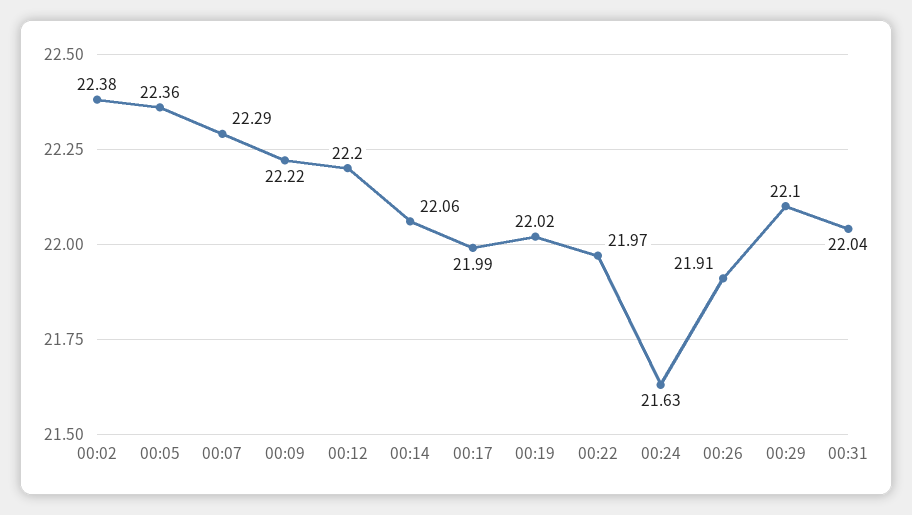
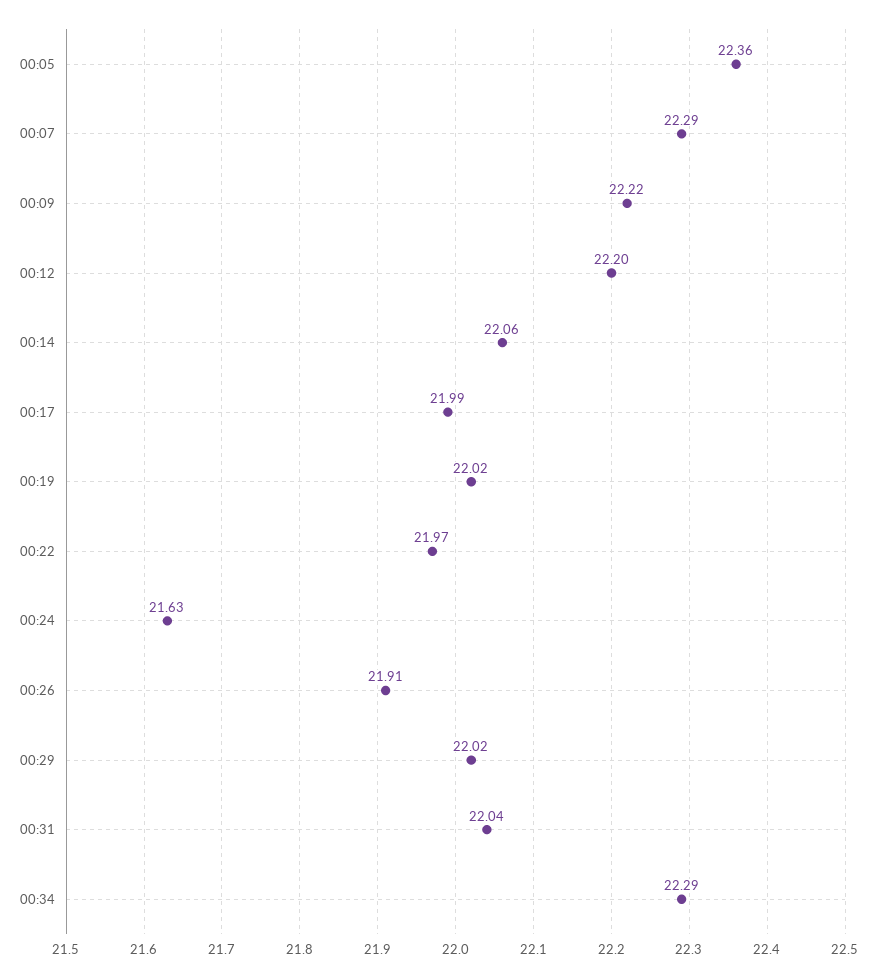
00:02: 22.38 -> none
00:29: 22.1 -> 22.02
00:34: none -> 22.29

